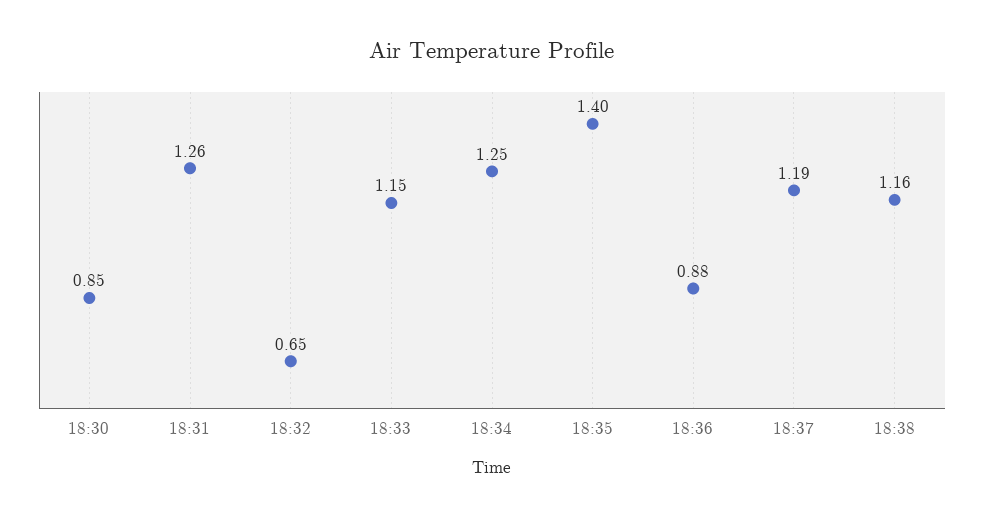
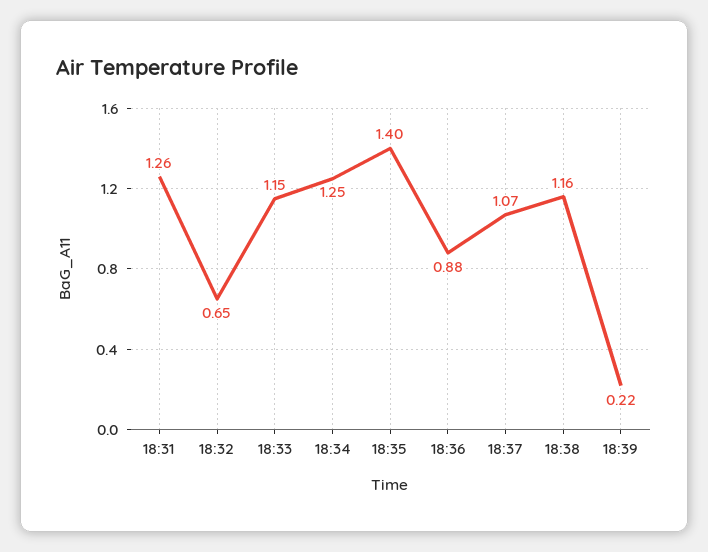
18:30: 0.85 -> none
18:37: 1.19 -> 1.07
18:39: none -> 0.22

